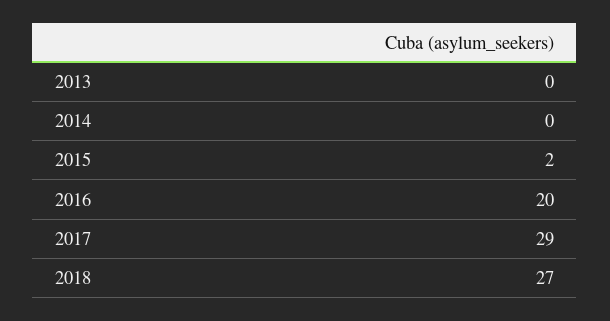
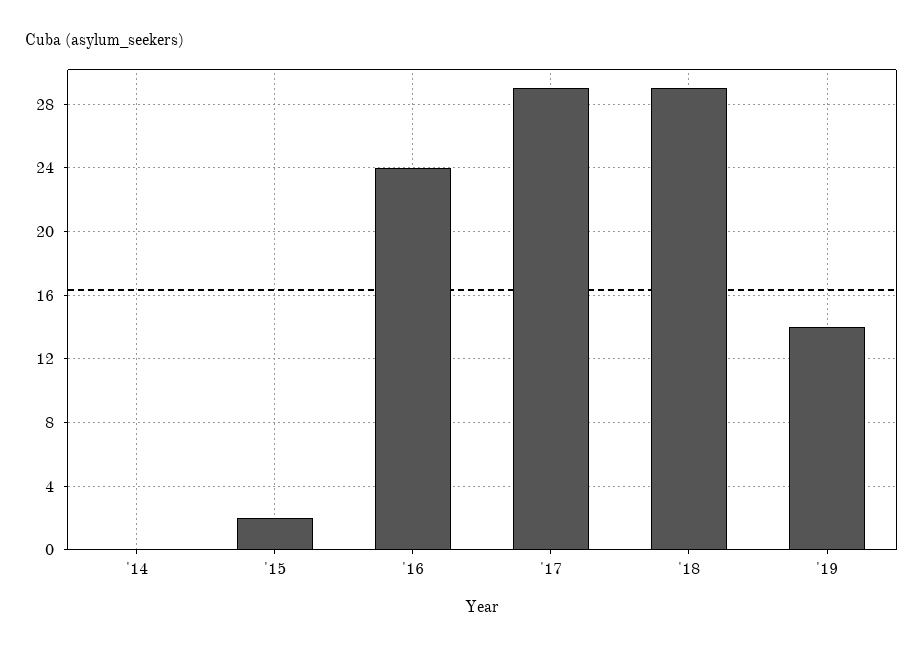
2013: 0 -> none
2016: 20 -> 24
2018: 27 -> 29
'19: none -> 14

